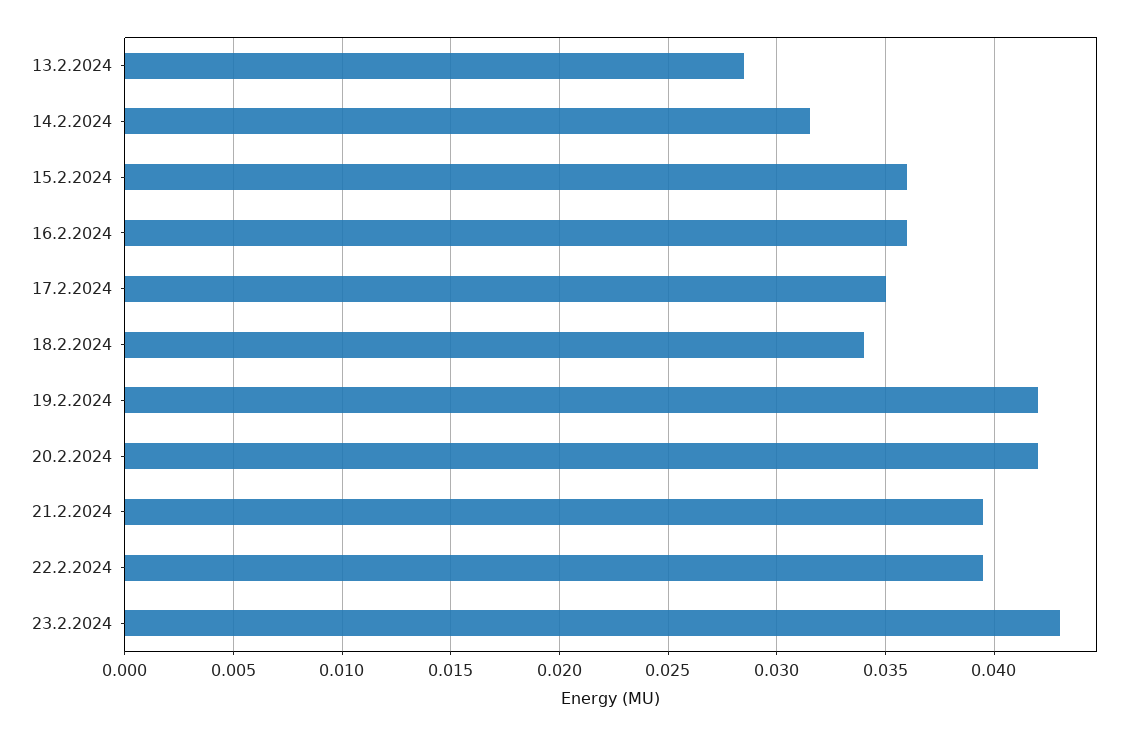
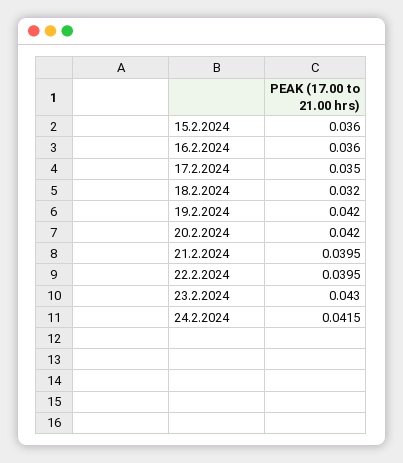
13.2.2024: 0.0285 -> none
14.2.2024: 0.0315 -> none
18.2.2024: 0.034 -> 0.032
24.2.2024: none -> 0.0415

